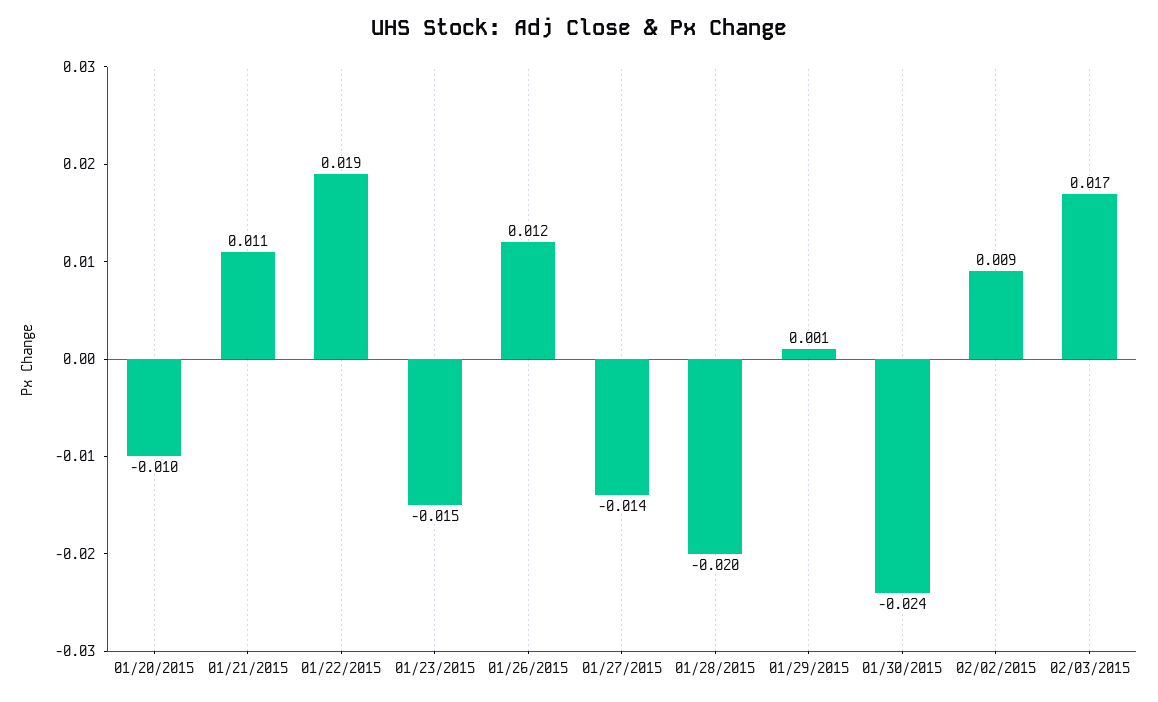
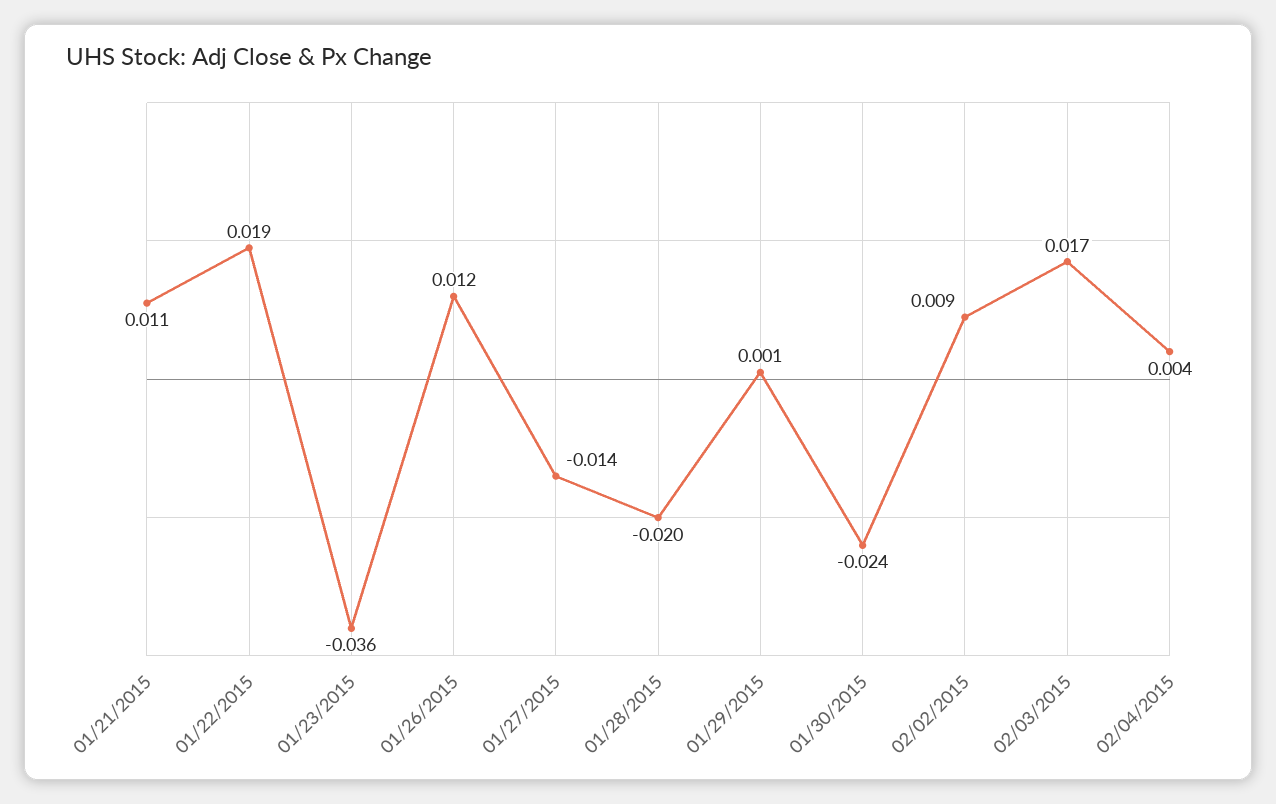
01/20/2015: -0.01 -> none
01/23/2015: -0.015 -> -0.036
02/04/2015: none -> 0.004

